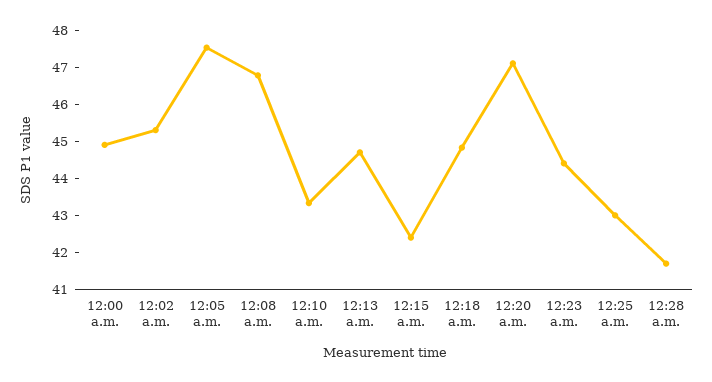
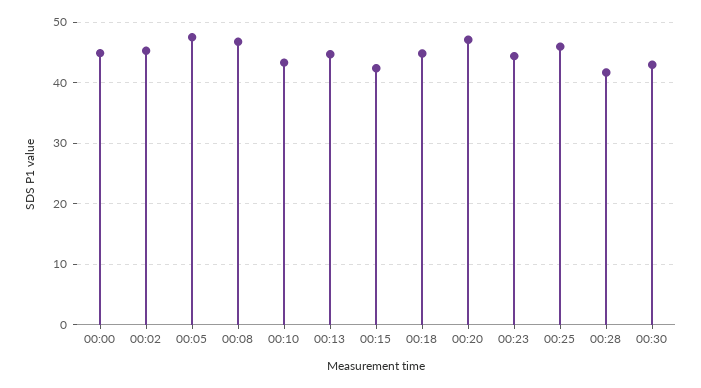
12:25 a.m.: 43 -> 46
00:30: none -> 43

